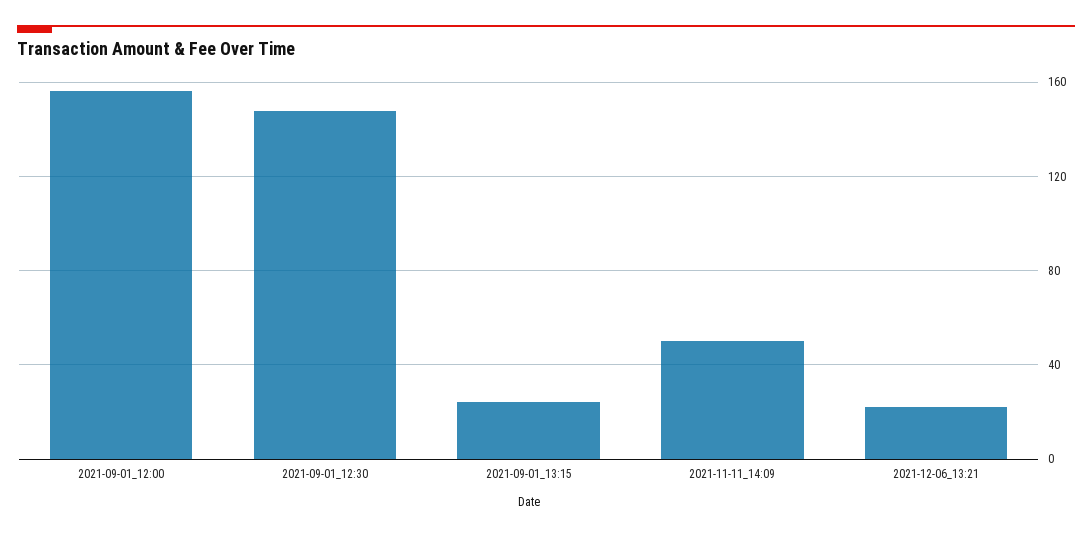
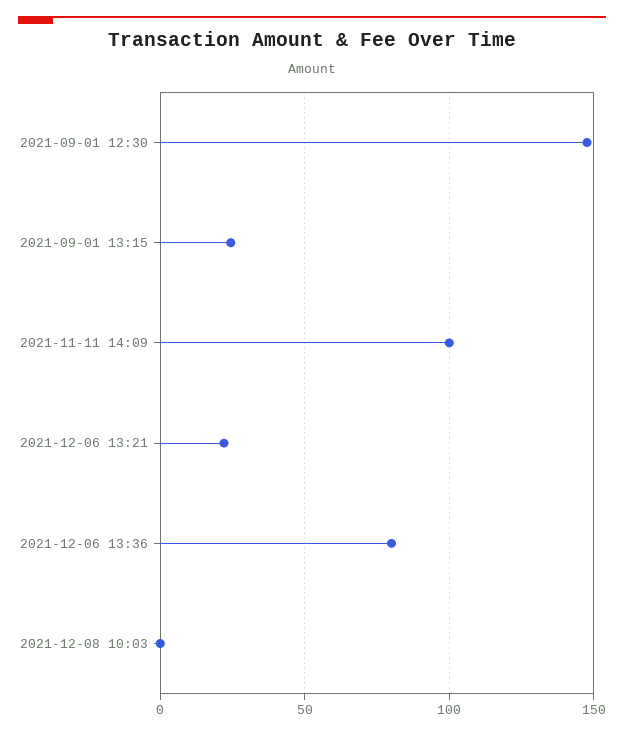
2021-09-01_12:00: 155 -> none
2021-11-11_14:09: 50 -> 100
2021-12-06 13:36: none -> 80
2021-12-08 10:03: none -> 0

